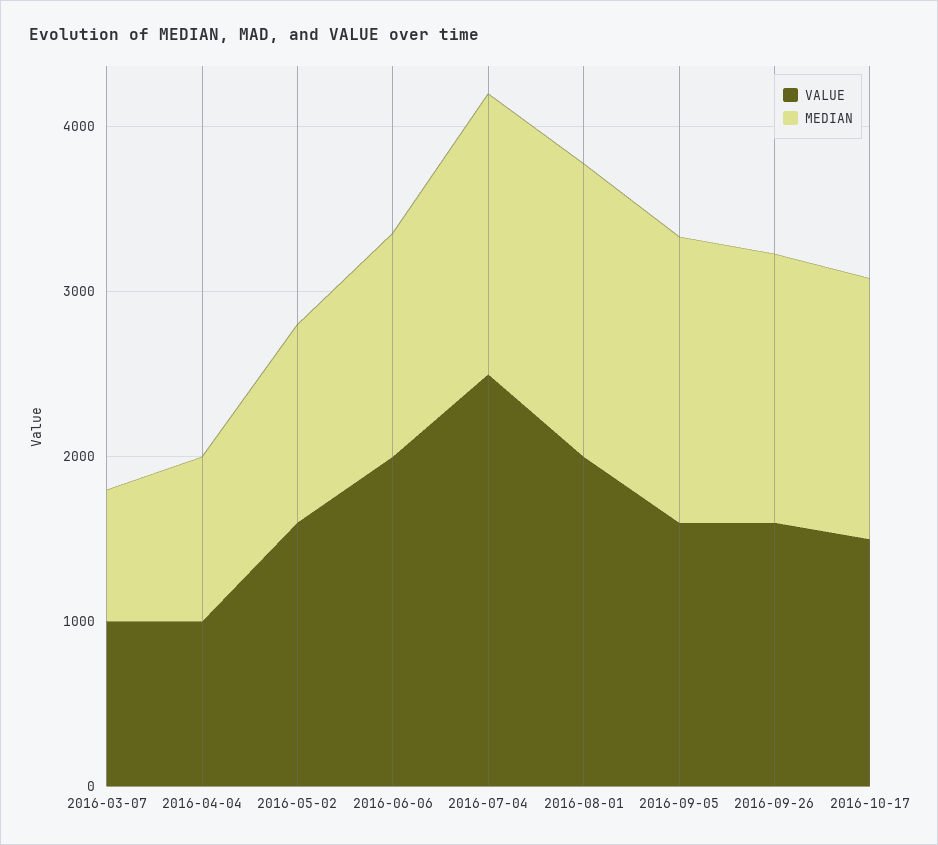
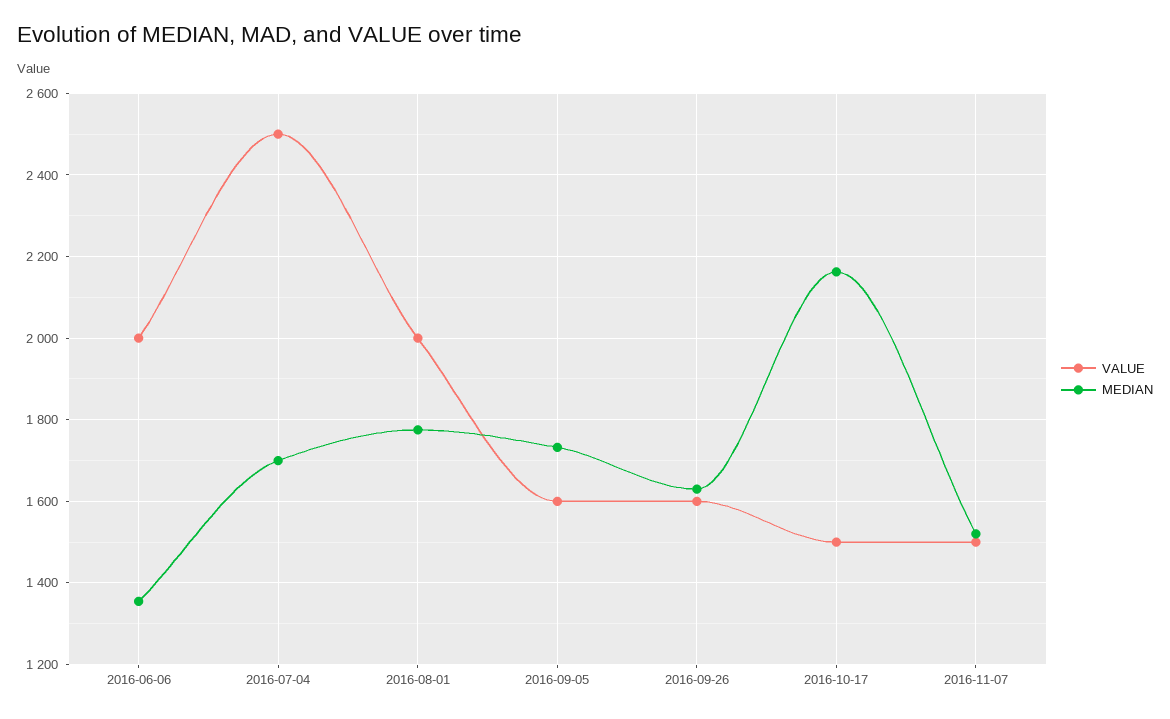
VALUE, 2016-03-07: 1000 -> none
MEDIAN, 2016-03-07: 800 -> none
VALUE, 2016-04-04: 1000 -> none
MEDIAN, 2016-04-04: 1000 -> none
VALUE, 2016-05-02: 1600 -> none
MEDIAN, 2016-05-02: 1200 -> none
MEDIAN, 2016-10-17: 1600 -> 2160
VALUE, 2016-11-07: none -> 1500
MEDIAN, 2016-11-07: none -> 1520

